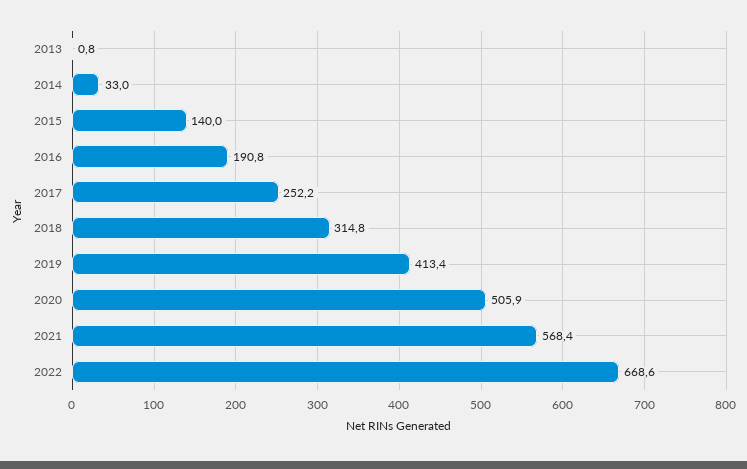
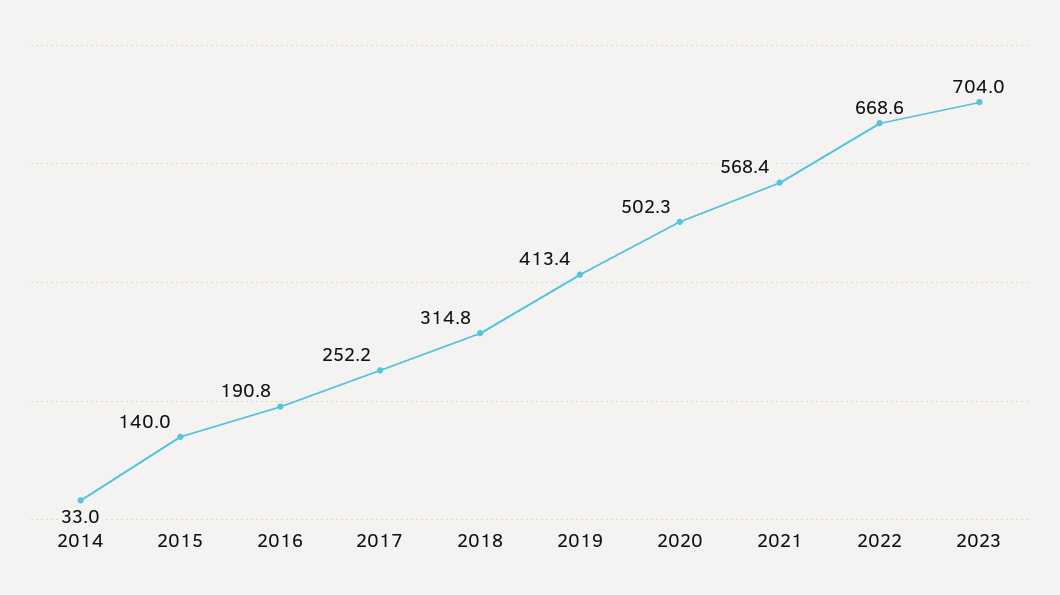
2013: 0.8 -> none
2020: 505.9 -> 502.3
2023: none -> 704

